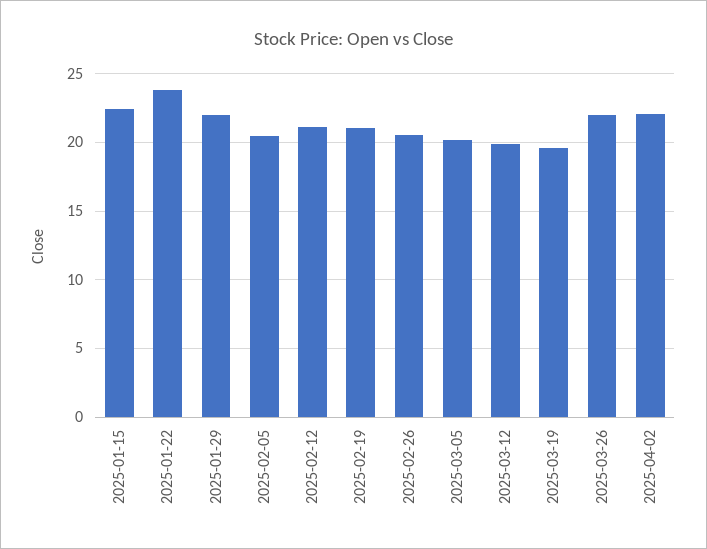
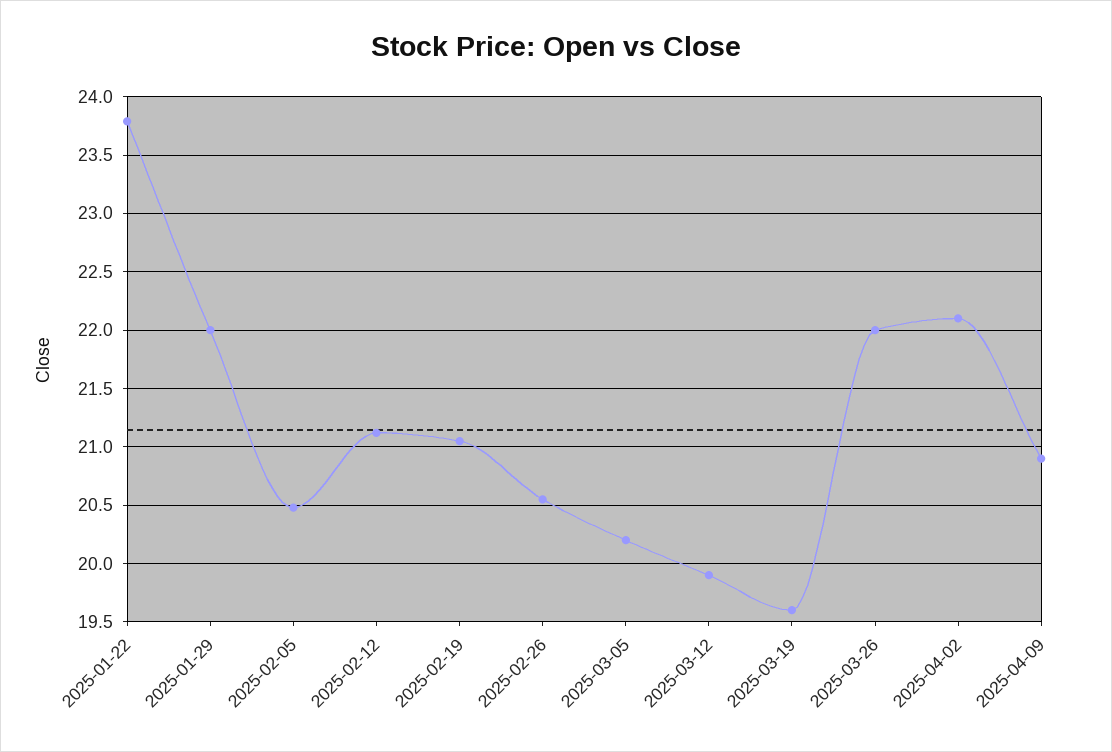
2025-01-15: 22.5 -> none
2025-04-09: none -> 20.9

